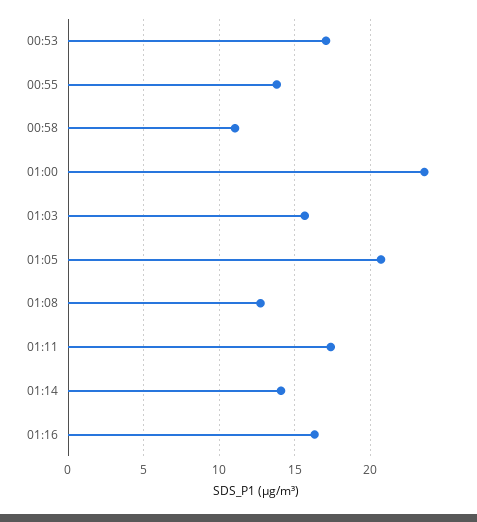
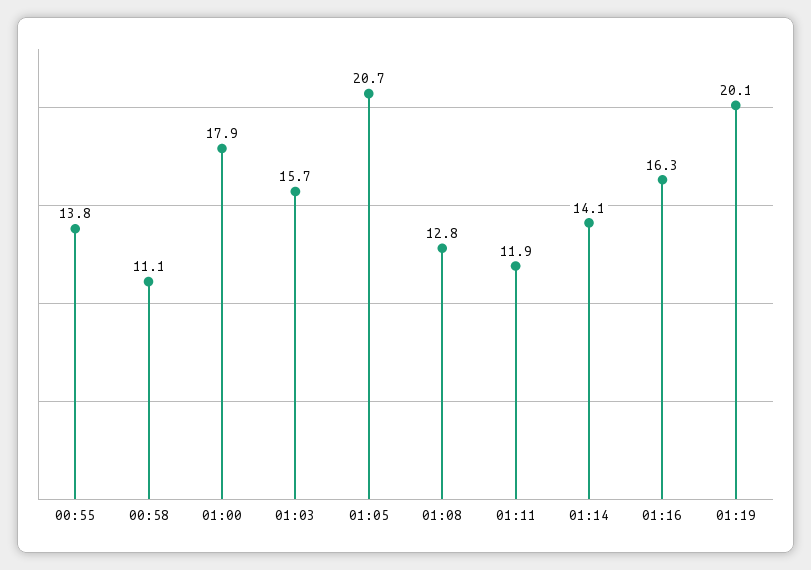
00:53: 17 -> none
01:00: 23.5 -> 17.9
01:11: 17.5 -> 11.9
01:19: none -> 20.1

